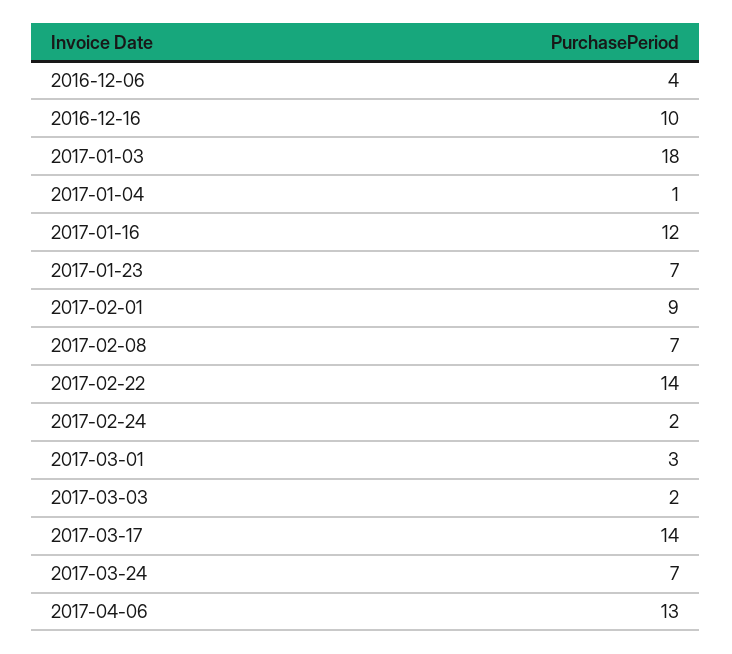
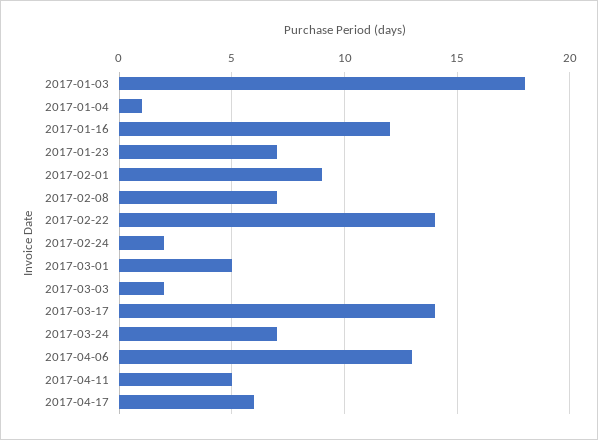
2016-12-06: 4 -> none
2016-12-16: 10 -> none
2017-03-01: 3 -> 5
2017-04-11: none -> 5
2017-04-17: none -> 6

